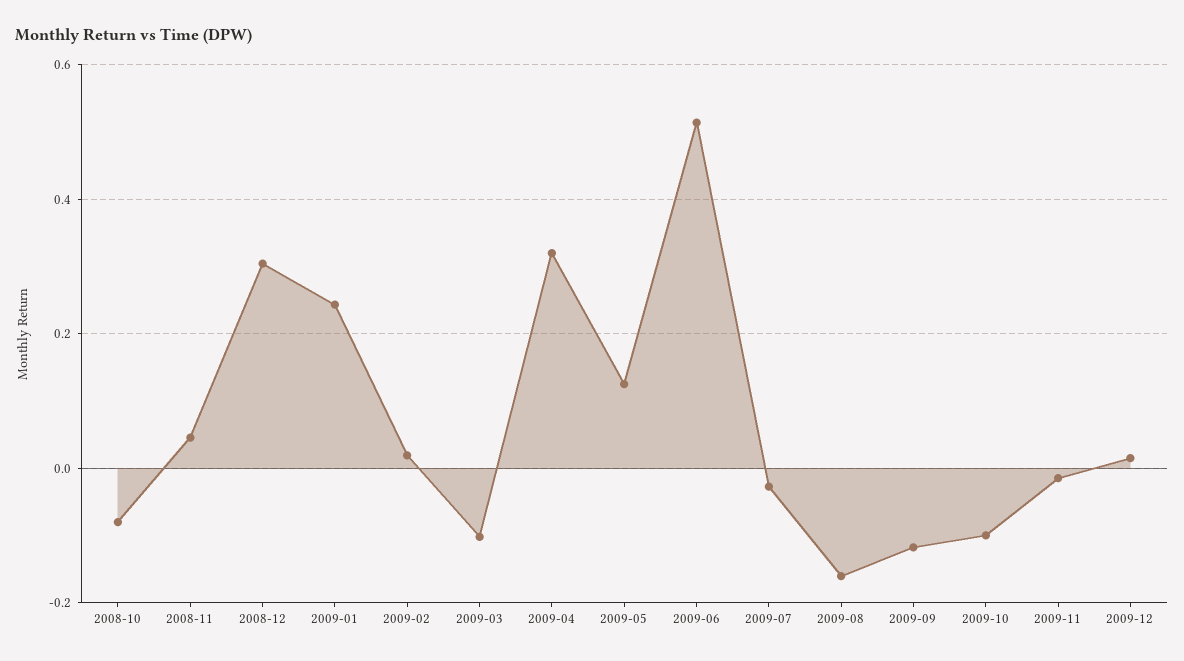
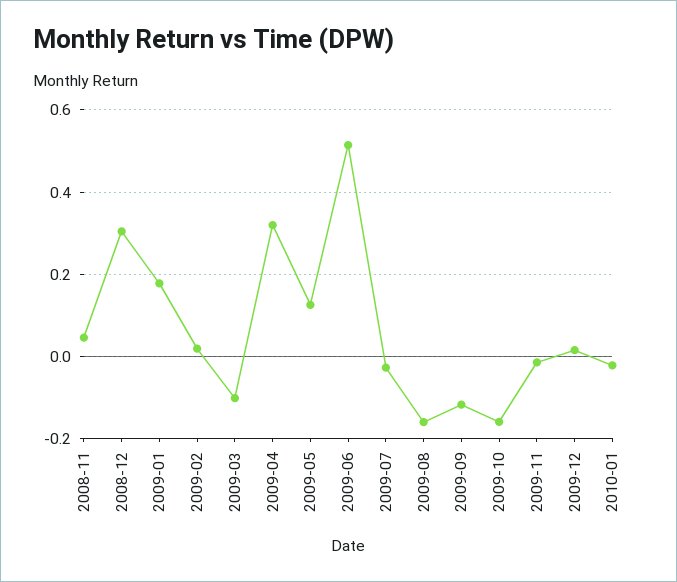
2008-10: -0.08 -> none
2009-01: 0.24 -> 0.18
2009-10: -0.1 -> -0.16
2010-01: none -> -0.02

